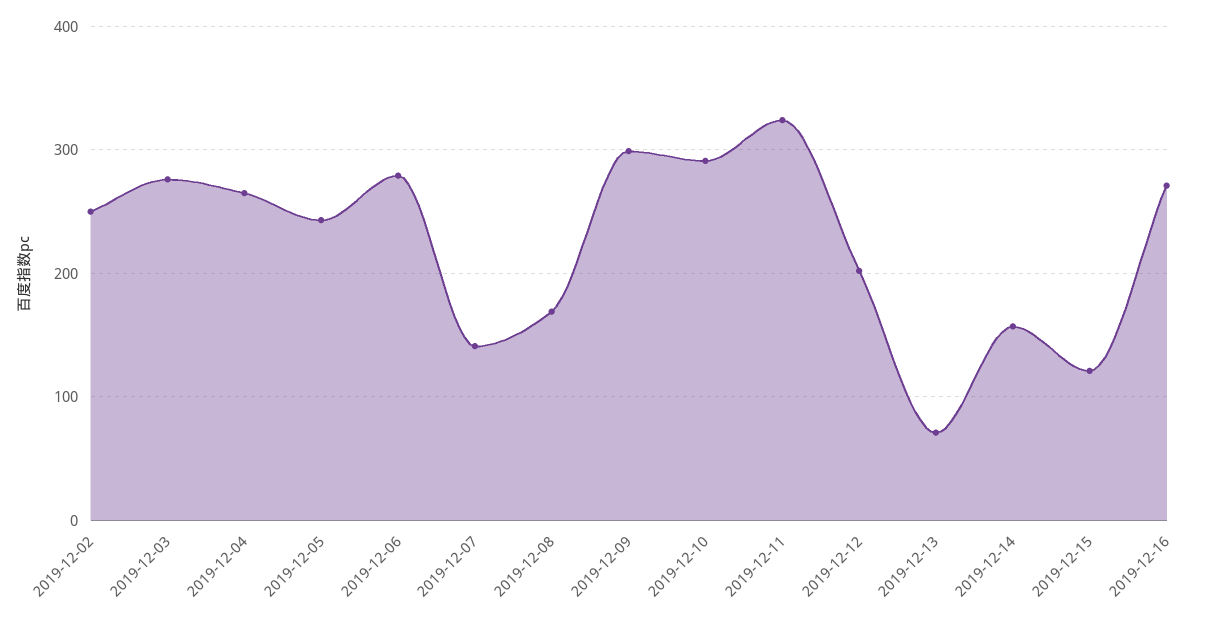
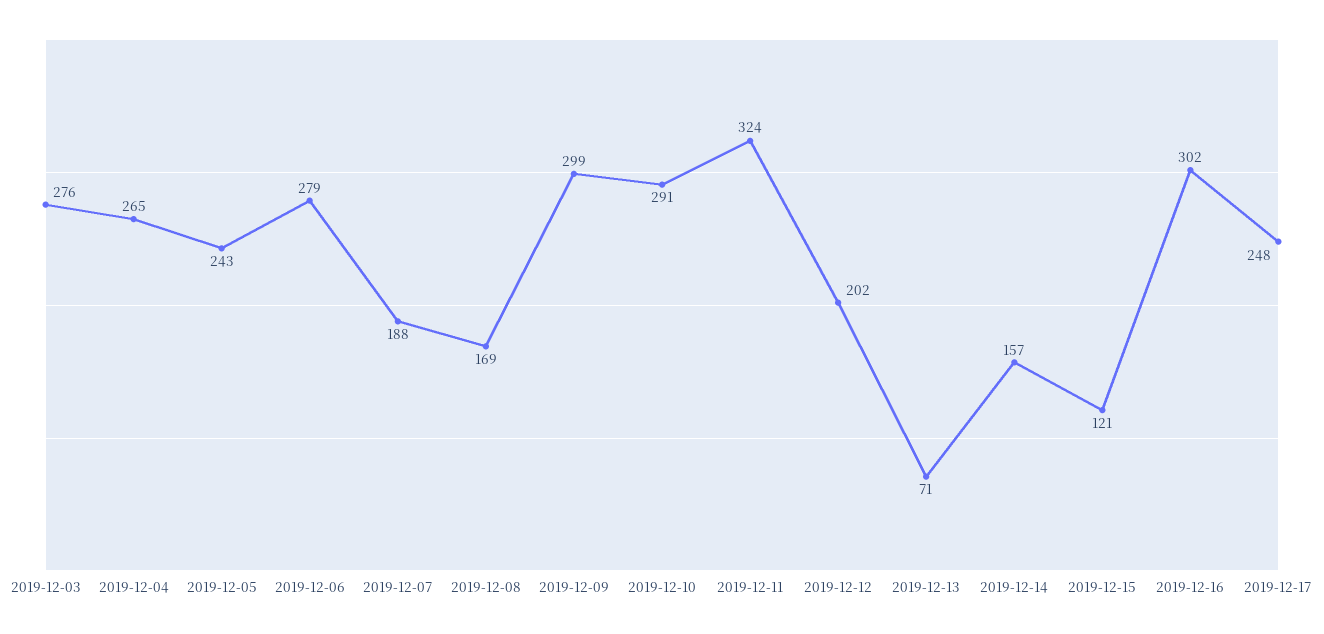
2019-12-02: 250 -> none
2019-12-07: 140 -> 188
2019-12-16: 270 -> 302
2019-12-17: none -> 248

